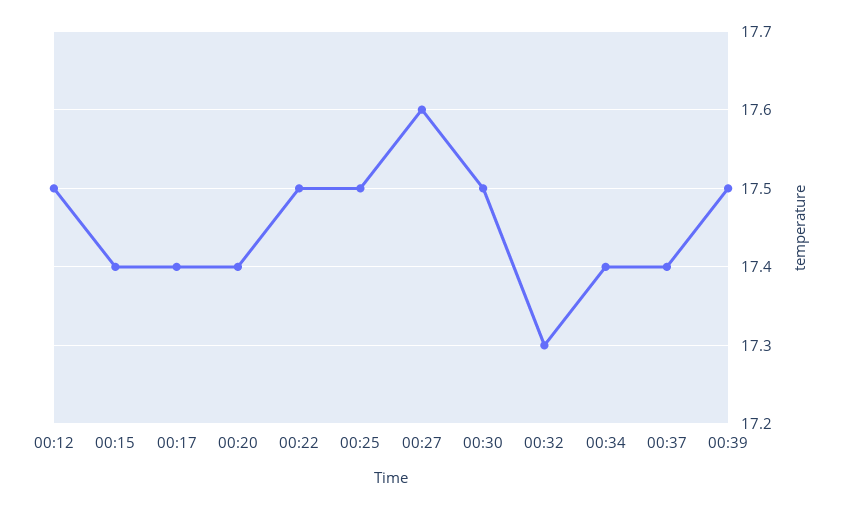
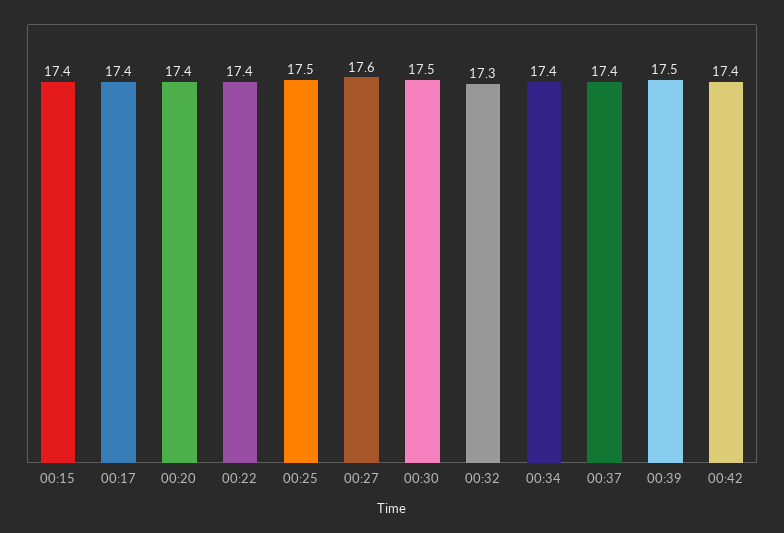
00:12: 17.5 -> none
00:22: 17.5 -> 17.4
00:42: none -> 17.4

